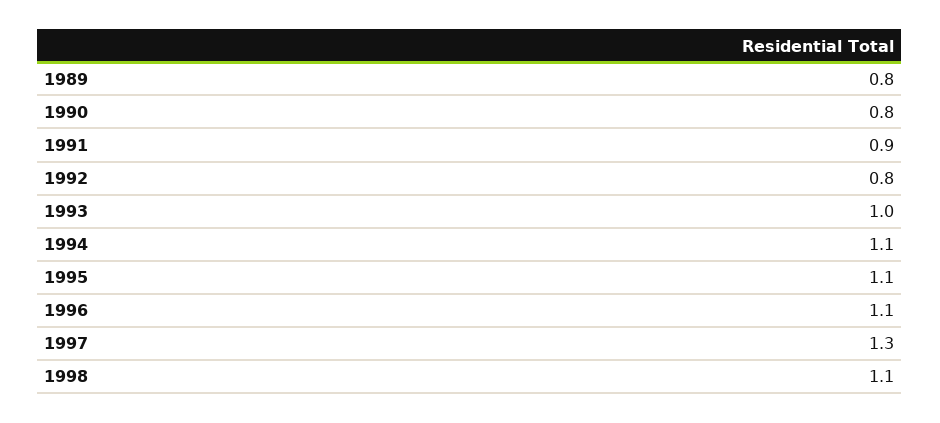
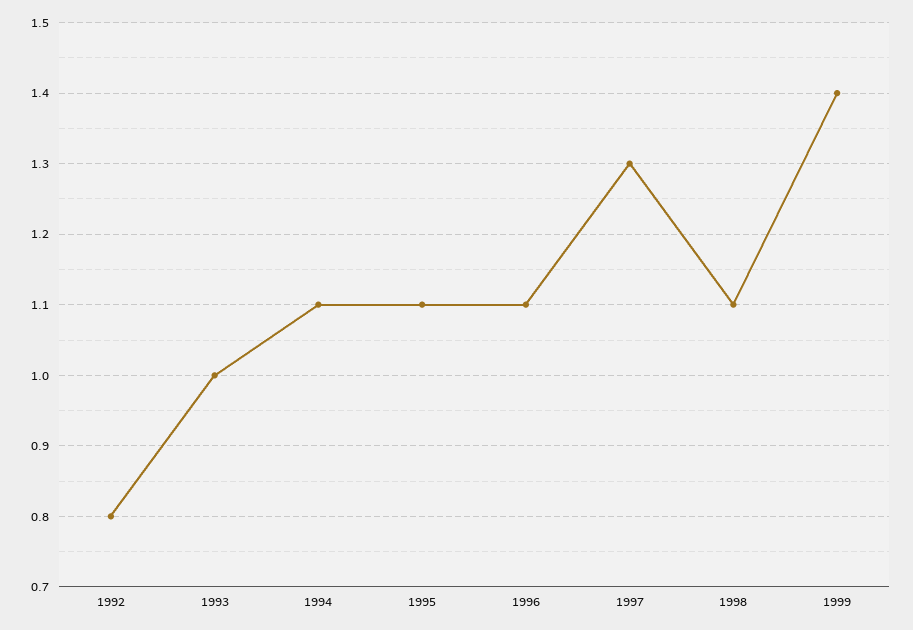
1989: 0.8 -> none
1990: 0.8 -> none
1991: 0.9 -> none
1999: none -> 1.4

